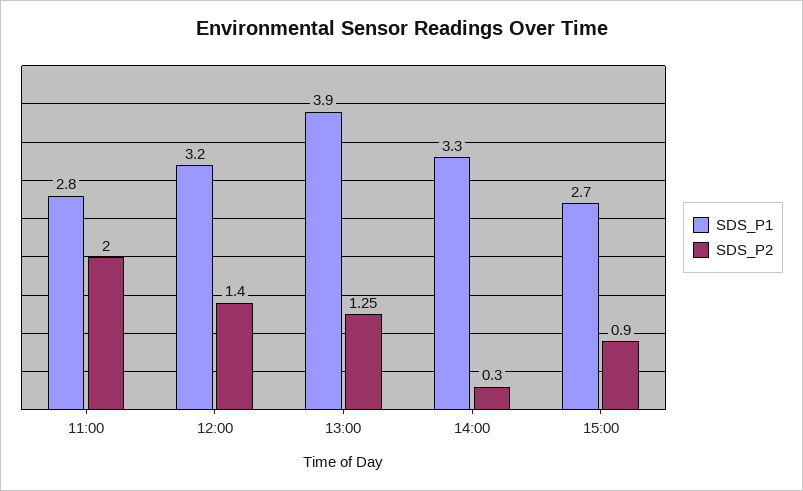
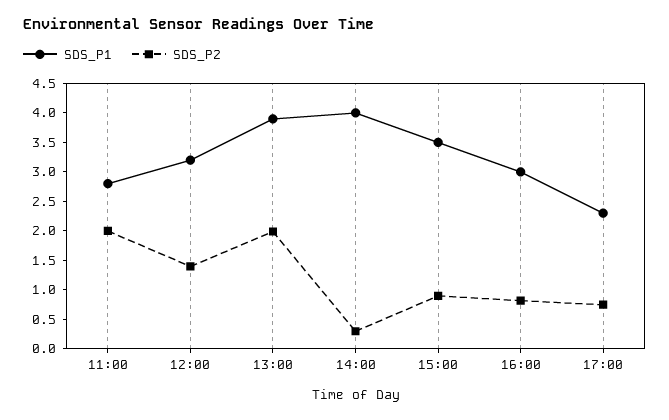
SDS_P2, 13:00: 1.25 -> 2
SDS_P1, 14:00: 3.3 -> 4
SDS_P1, 15:00: 2.7 -> 3.5
SDS_P1, 16:00: none -> 3
SDS_P2, 16:00: none -> 0.75
SDS_P1, 17:00: none -> 2.25
SDS_P2, 17:00: none -> 0.75

